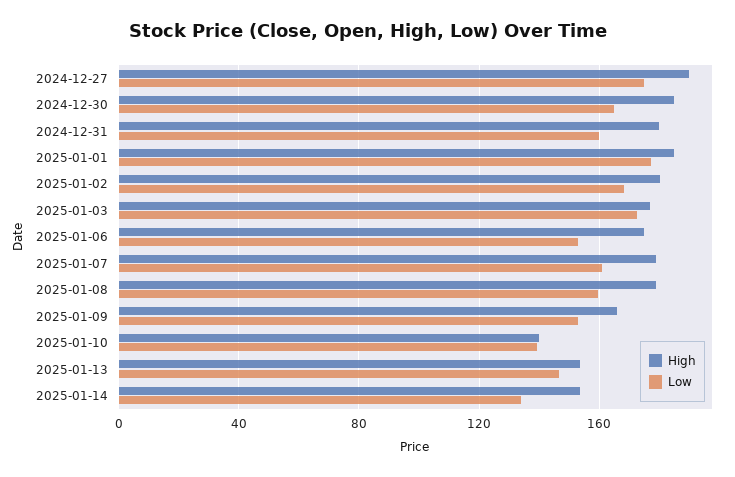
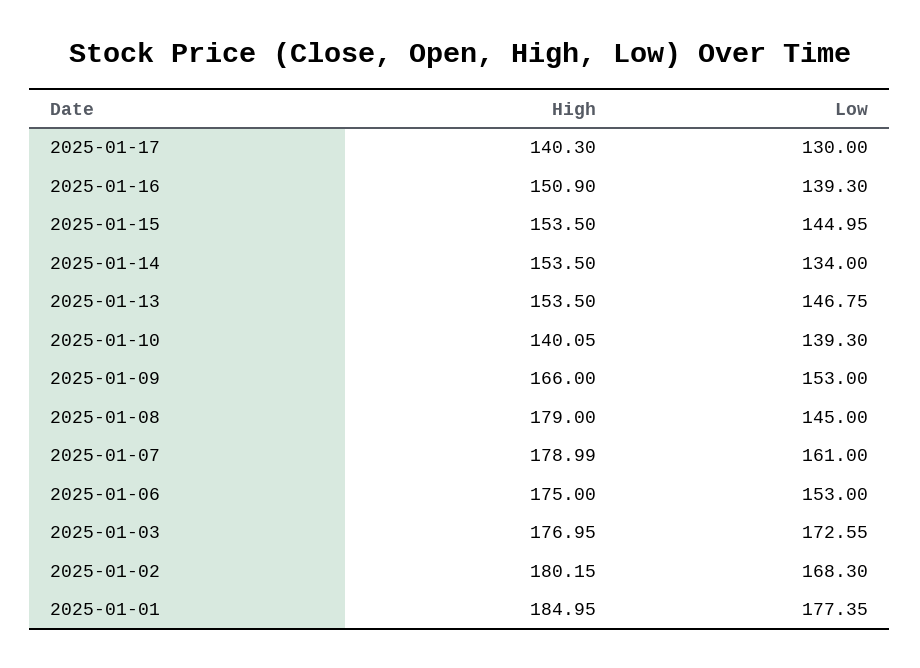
High, 2024-12-27: 190 -> none
Low, 2024-12-27: 175 -> none
High, 2024-12-30: 185 -> none
Low, 2024-12-30: 165 -> none
High, 2024-12-31: 180 -> none
Low, 2024-12-31: 160 -> none
Low, 2025-01-08: 160 -> 145
High, 2025-01-17: none -> 140.3
Low, 2025-01-17: none -> 130
High, 2025-01-16: none -> 150.9
Low, 2025-01-16: none -> 139.3
High, 2025-01-15: none -> 153.5
Low, 2025-01-15: none -> 144.95

